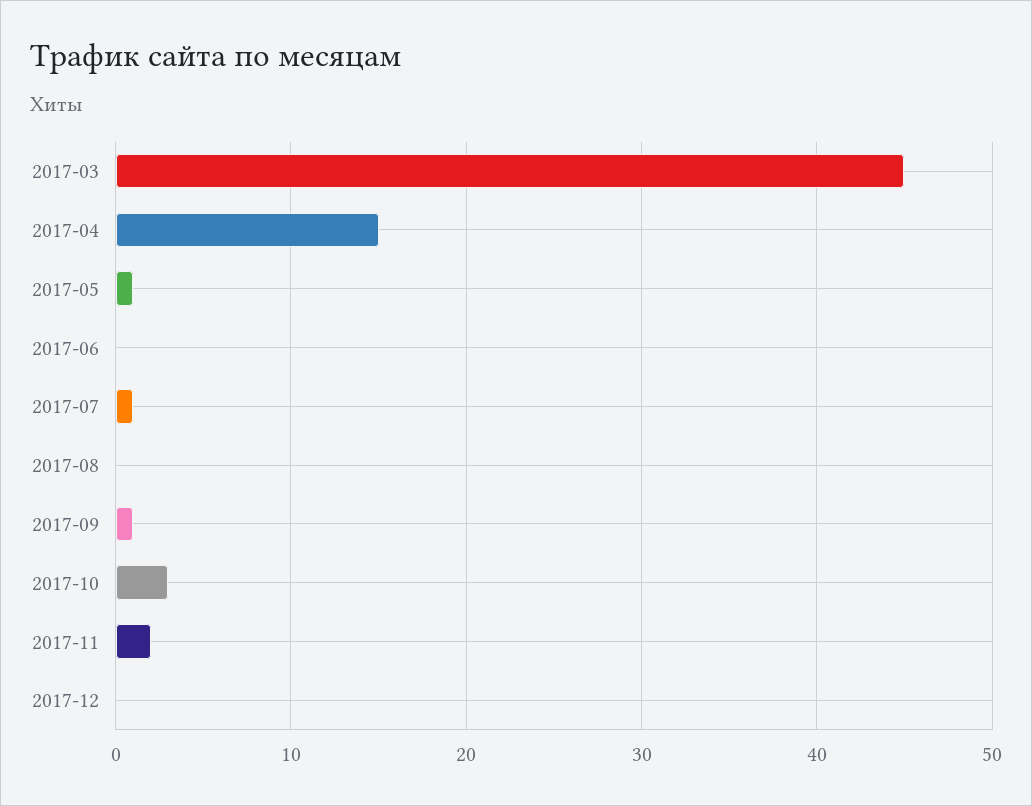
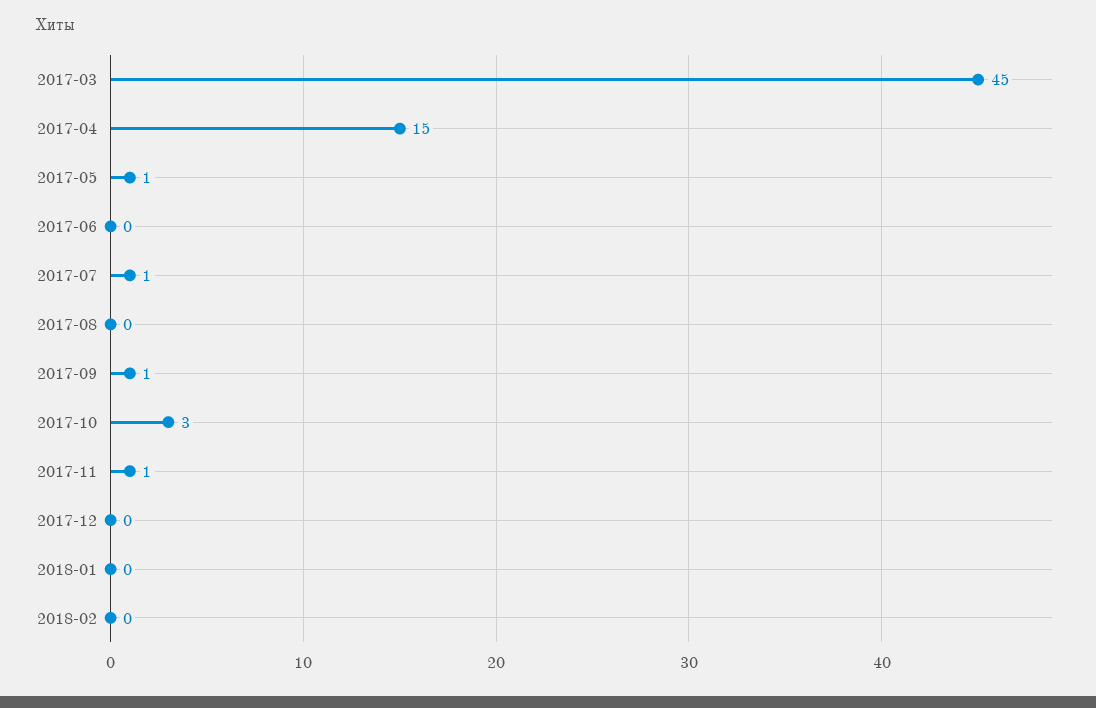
2017-11: 2 -> 1
2018-01: none -> 0
2018-02: none -> 0

